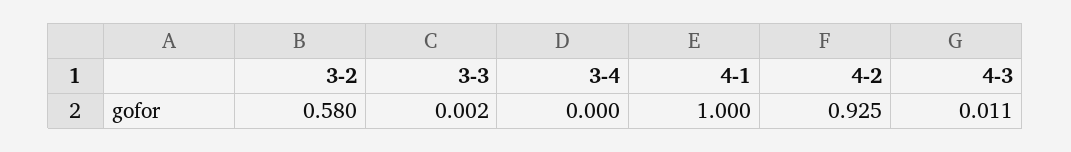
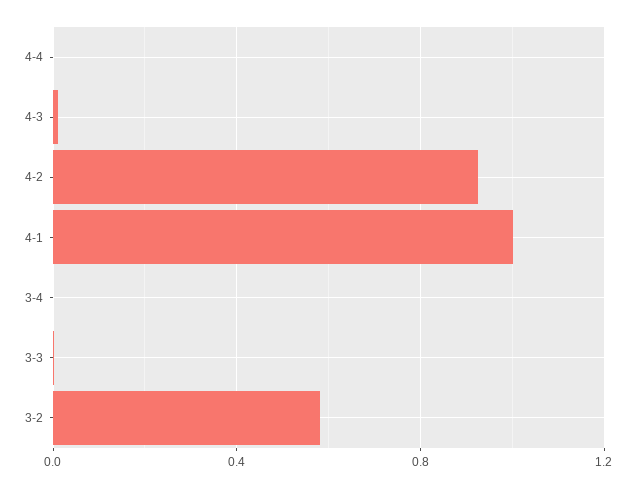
4-4: none -> 0

